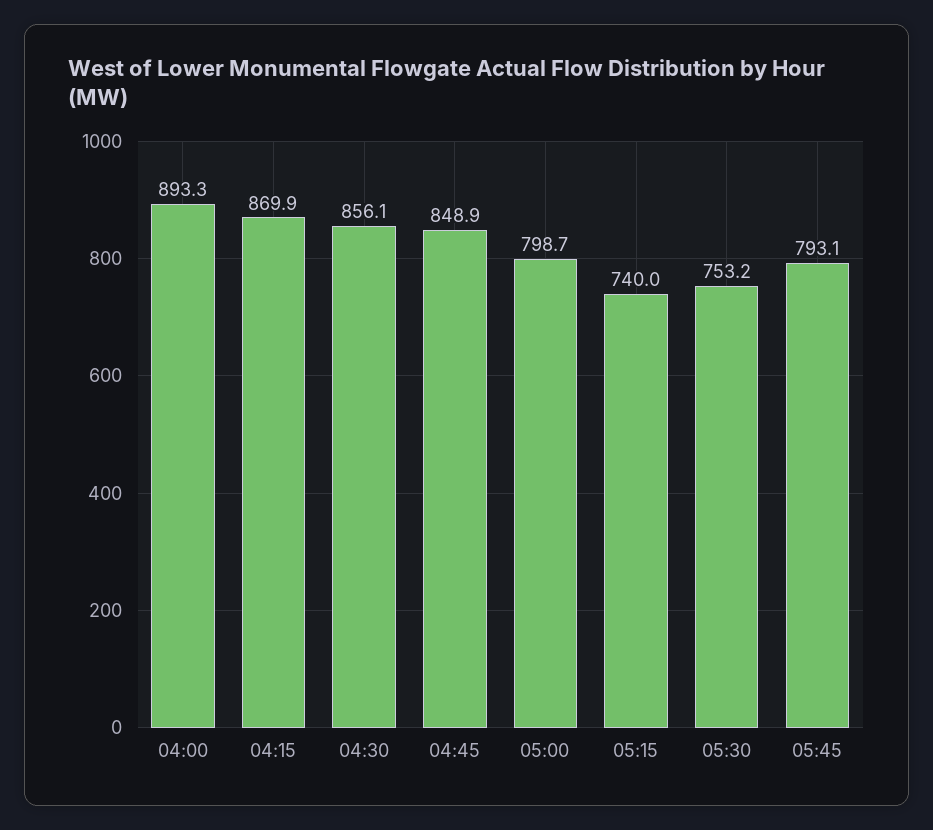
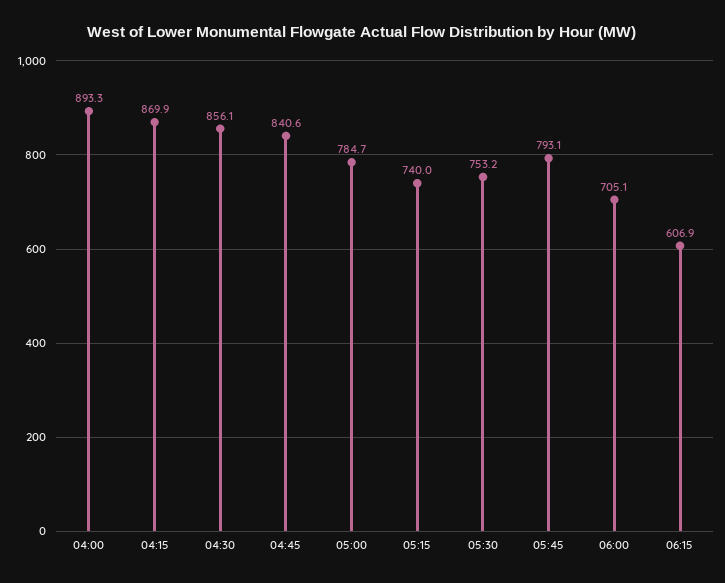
04:45: 848.9 -> 840.6
05:00: 798.7 -> 784.7
06:00: none -> 705.1
06:15: none -> 606.9

